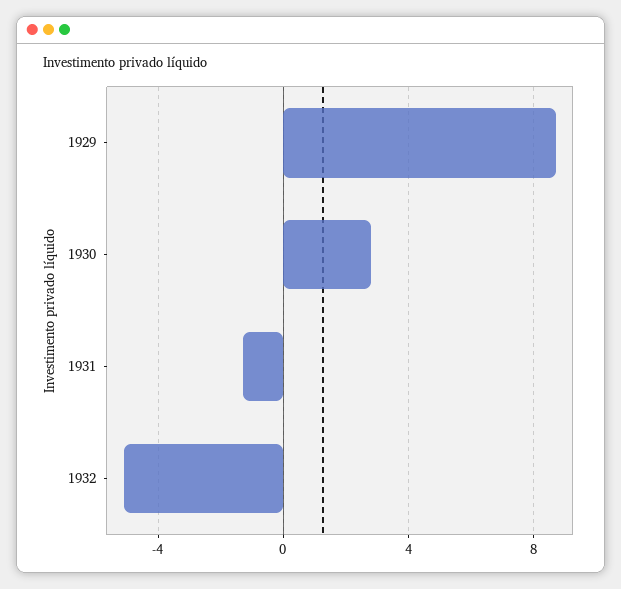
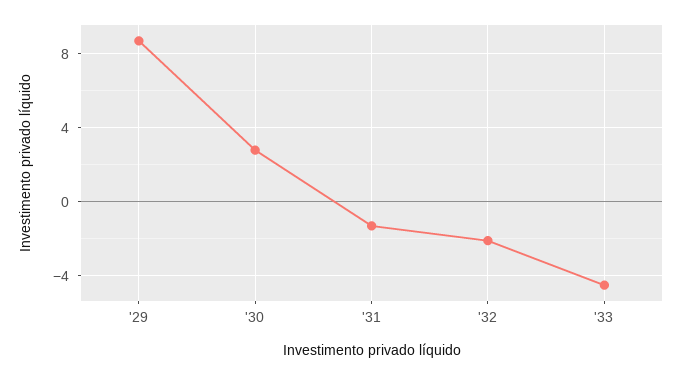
1932: -5 -> -2
'33: none -> -4.5

